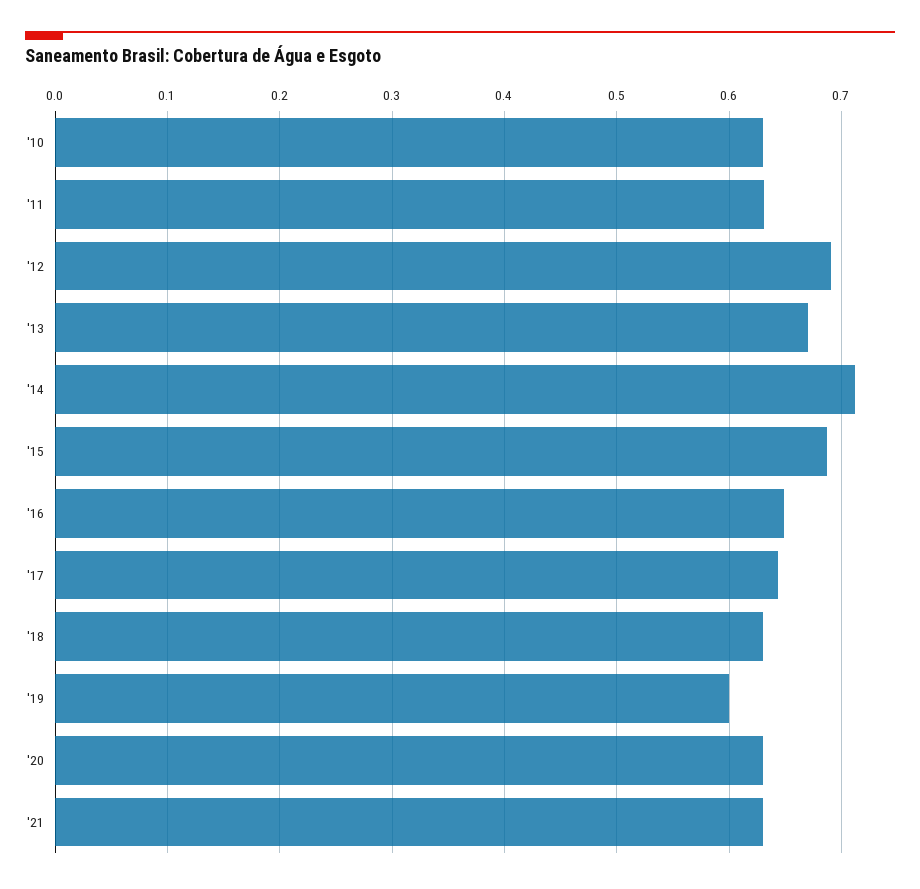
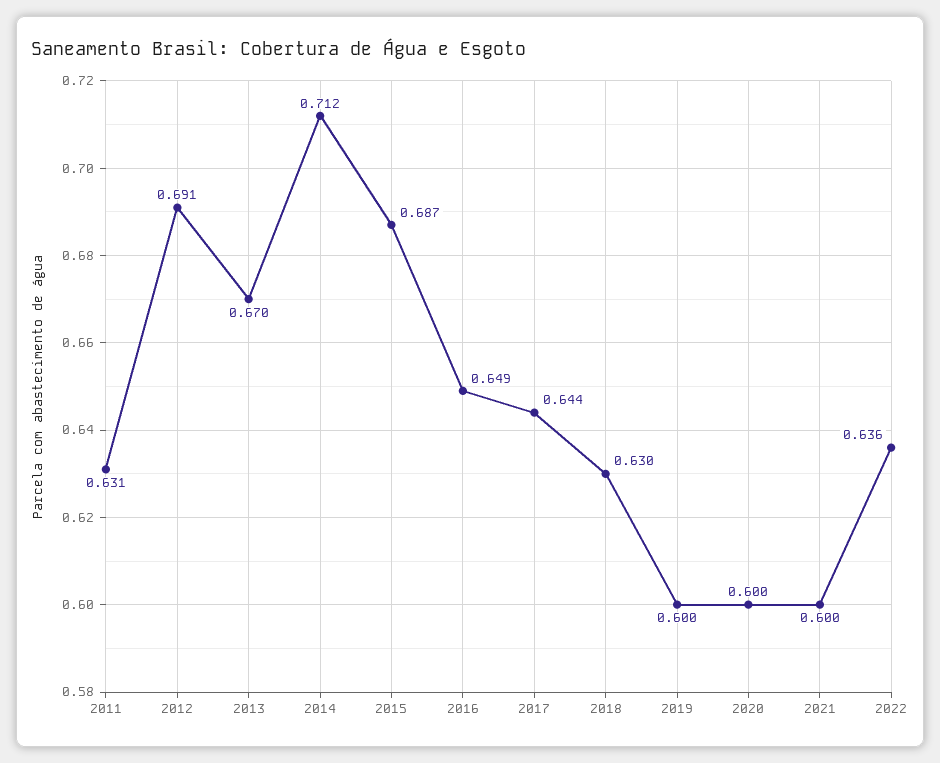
'10: 0.63 -> none
'20: 0.63 -> 0.6
'21: 0.63 -> 0.6
2022: none -> 0.636

